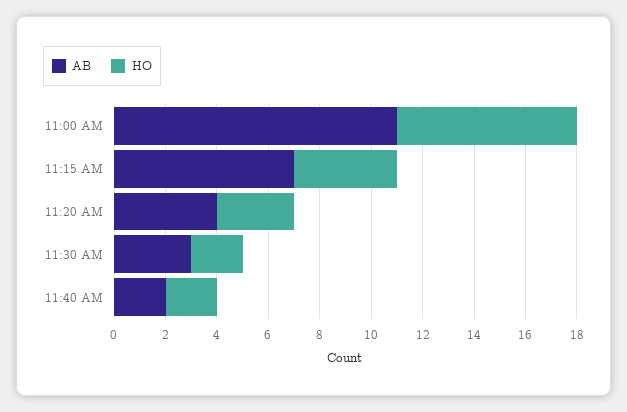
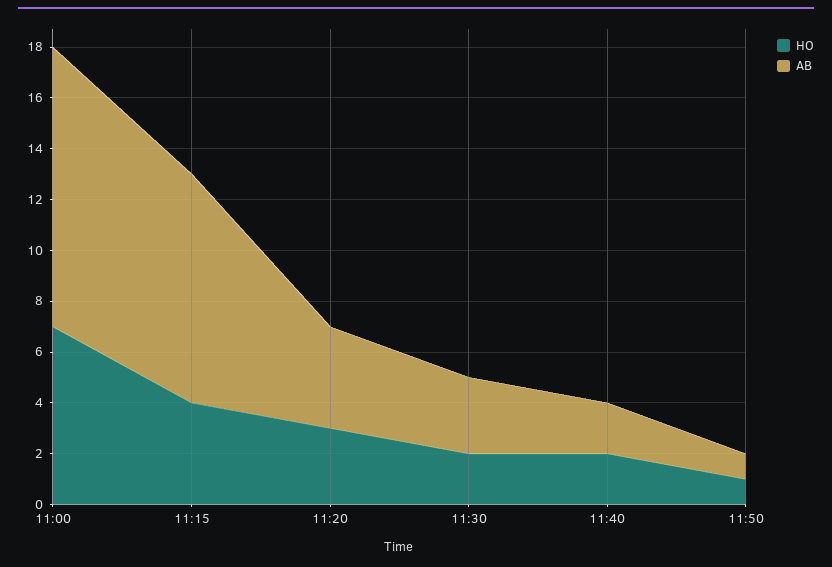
AB, 11:15 AM: 7 -> 9
HO, 11:50: none -> 1
AB, 11:50: none -> 1

